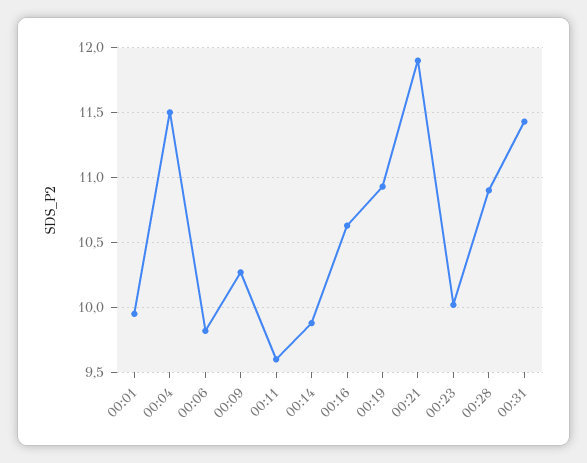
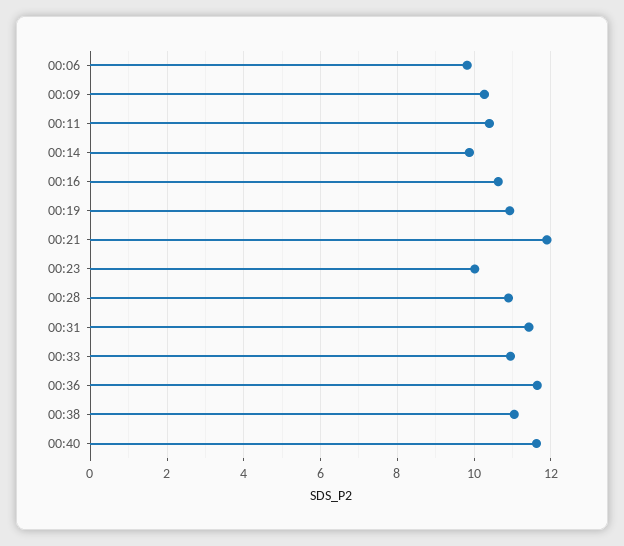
00:01: 9.95 -> none
00:04: 11.5 -> none
00:11: 9.6 -> 10.4
00:33: none -> 11
00:36: none -> 11.6
00:38: none -> 11
00:40: none -> 11.6

